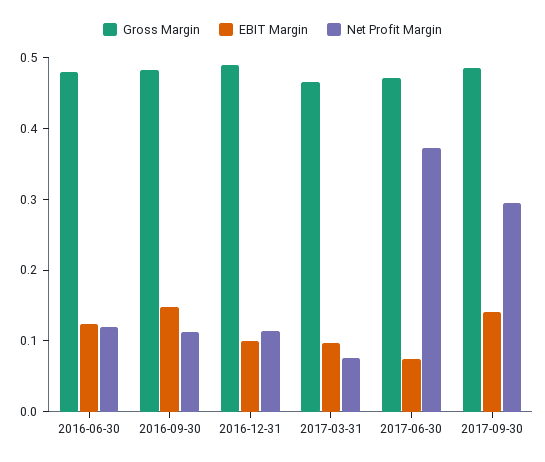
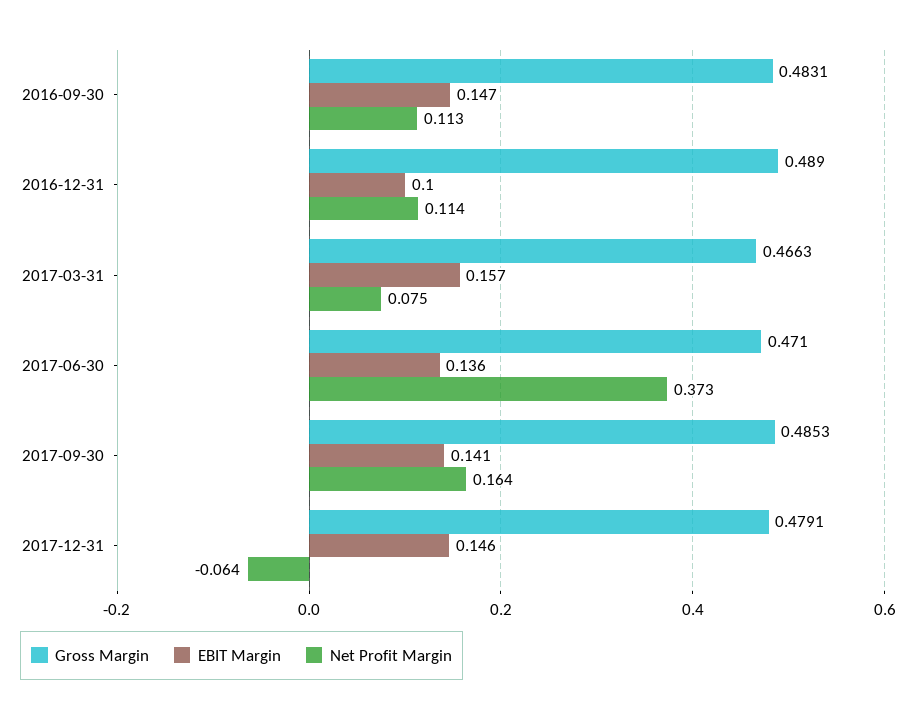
Gross Margin, 2016-06-30: 0.48 -> none
EBIT Margin, 2016-06-30: 0.12 -> none
Net Profit Margin, 2016-06-30: 0.12 -> none
EBIT Margin, 2017-03-31: 0.1 -> 0.157
EBIT Margin, 2017-06-30: 0.08 -> 0.136
Net Profit Margin, 2017-09-30: 0.3 -> 0.164
Gross Margin, 2017-12-31: none -> 0.4791
EBIT Margin, 2017-12-31: none -> 0.146
Net Profit Margin, 2017-12-31: none -> -0.064

